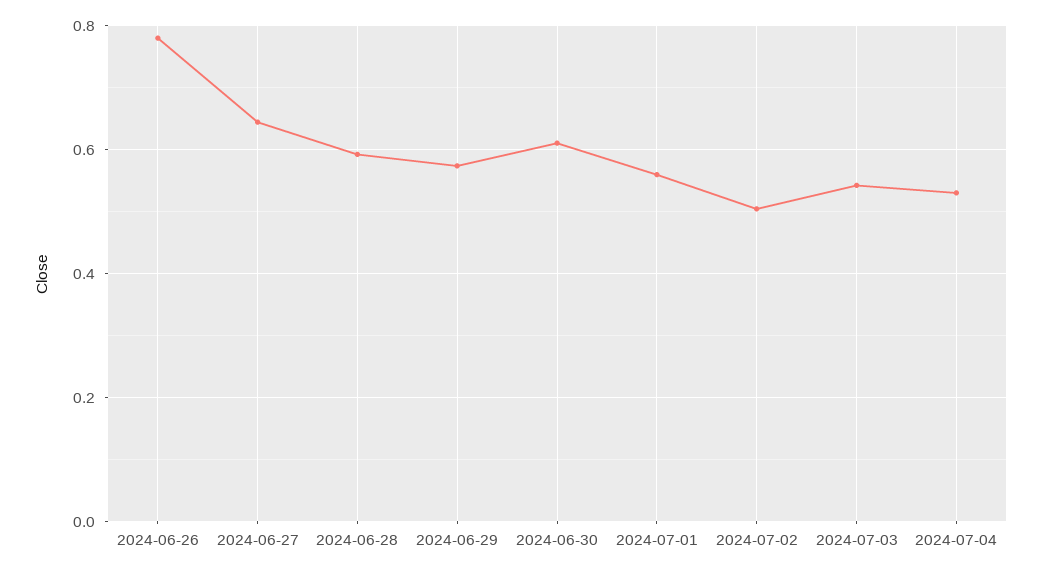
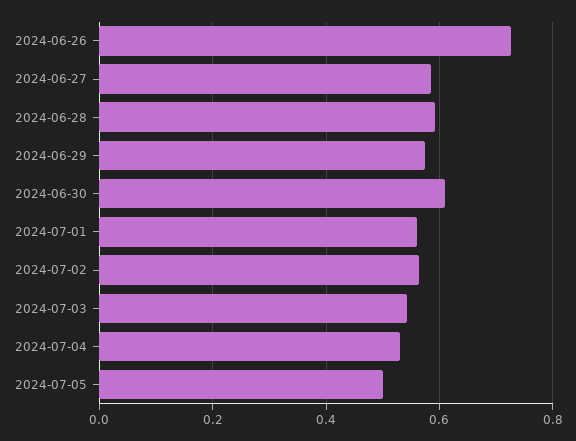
2024-06-26: 0.78 -> 0.72
2024-06-27: 0.64 -> 0.58
2024-07-02: 0.5 -> 0.56
2024-07-05: none -> 0.5

